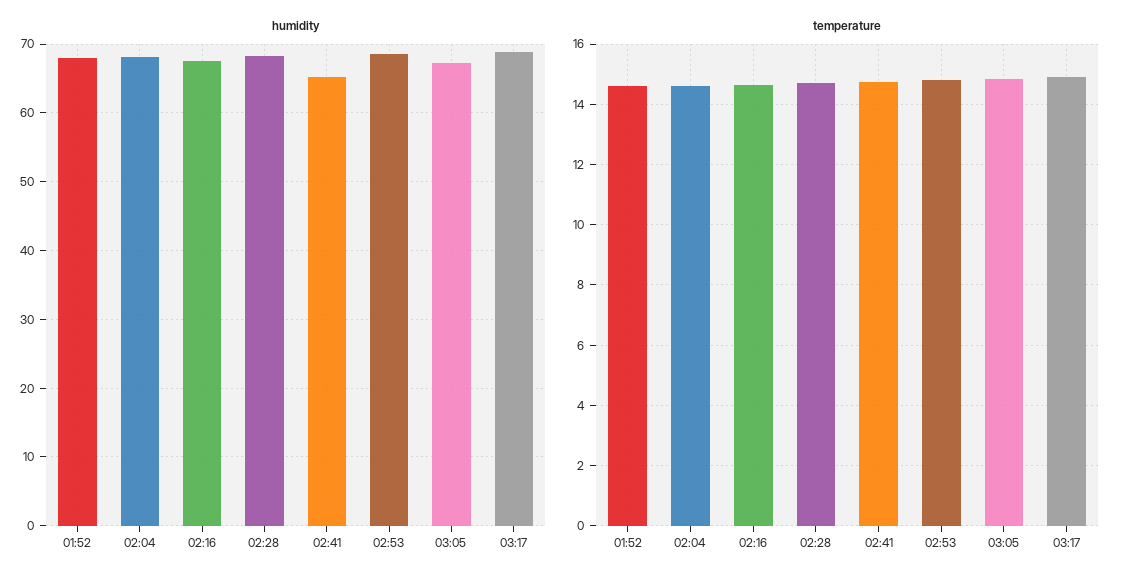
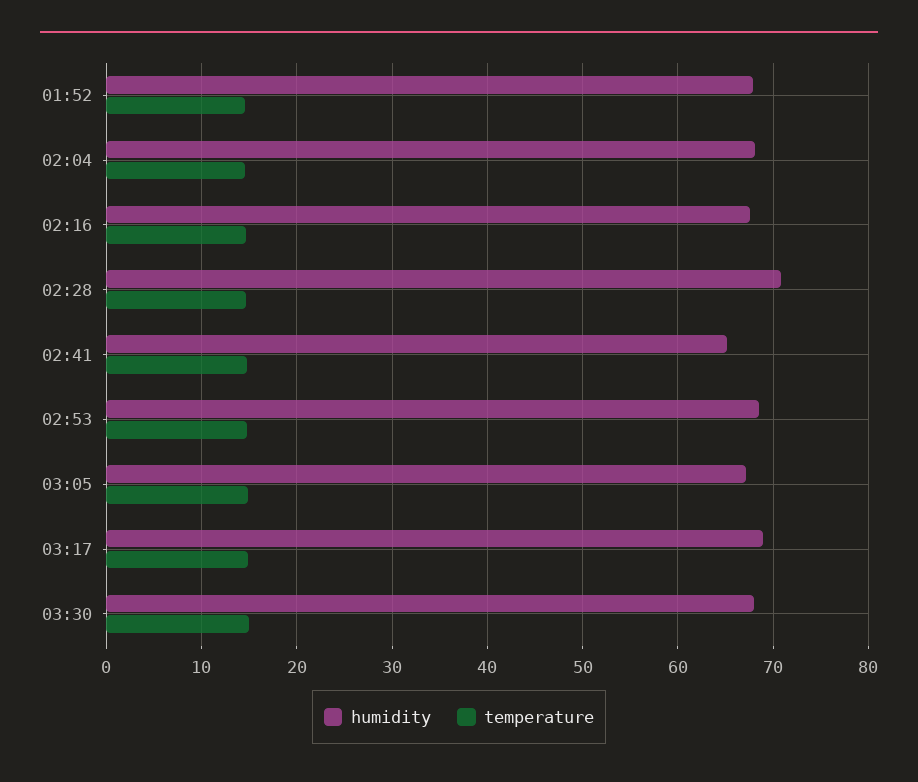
humidity, 02:28: 68 -> 71
humidity, 03:30: none -> 68
temperature, 03:30: none -> 15

